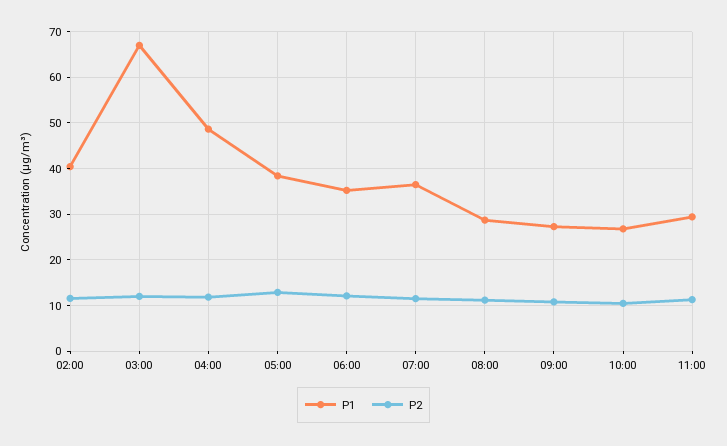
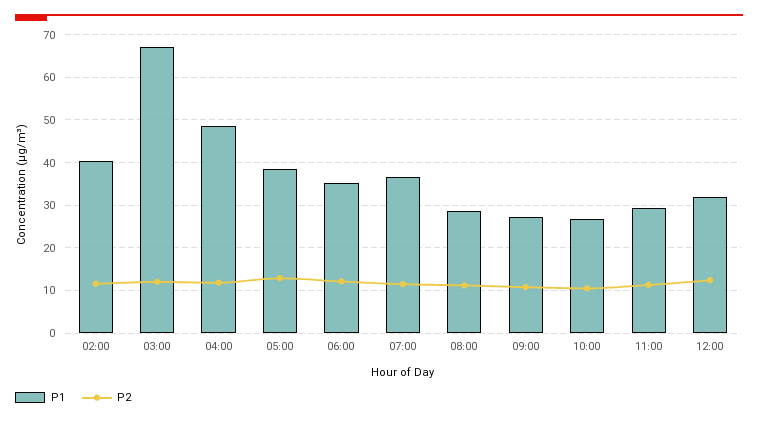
P1, 12:00: none -> 32
P2, 12:00: none -> 12

